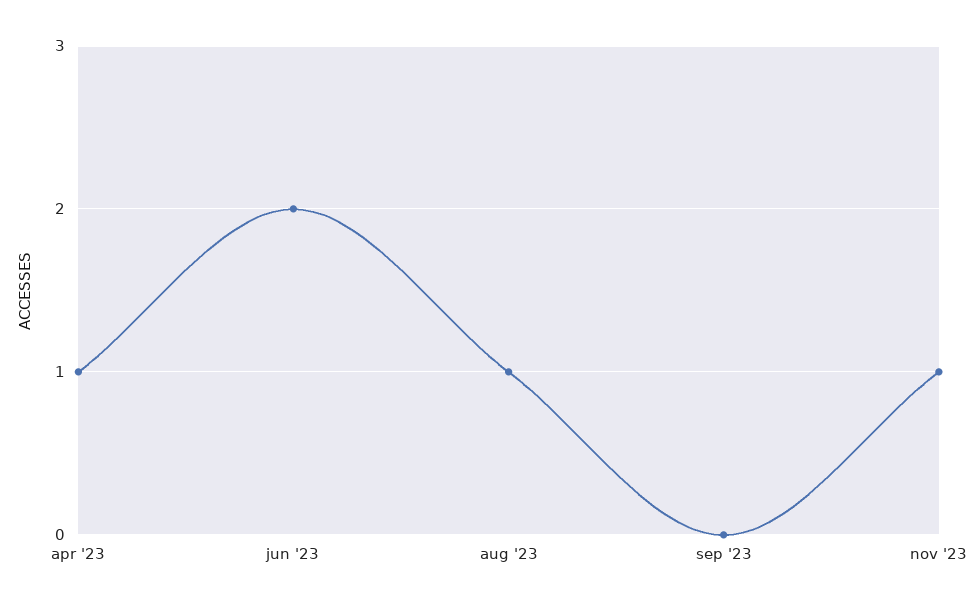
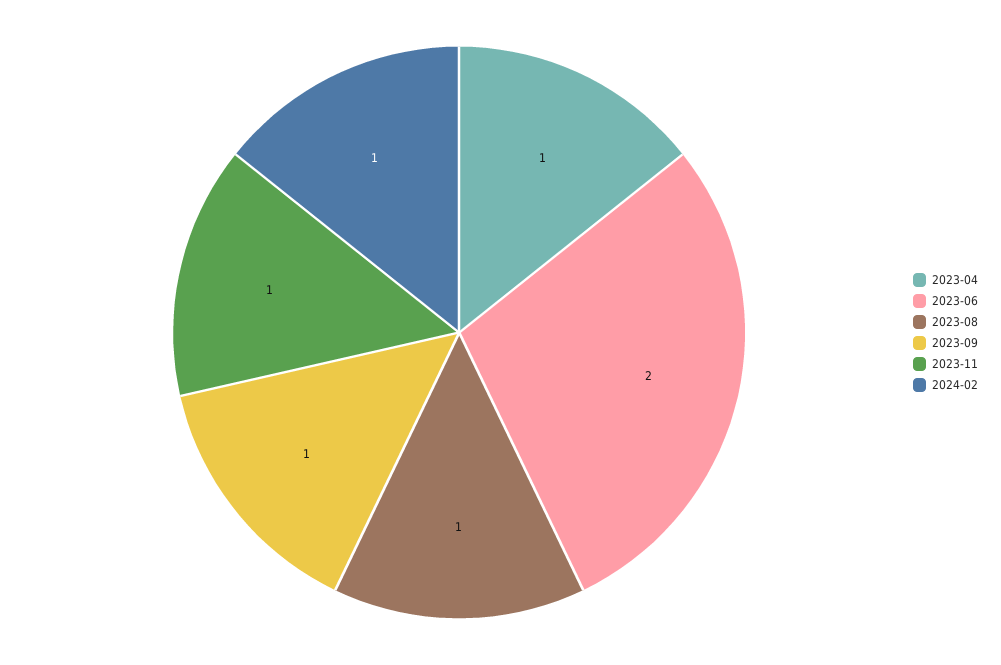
sep '23: 0 -> 1
2024-02: none -> 1

